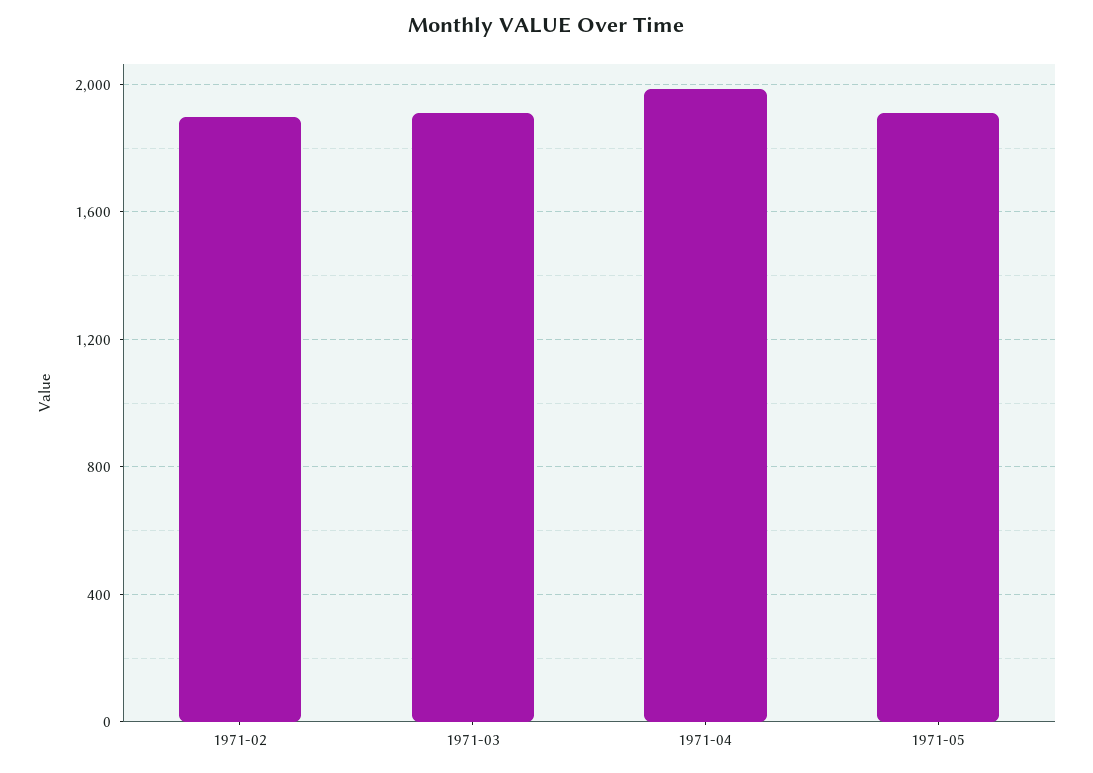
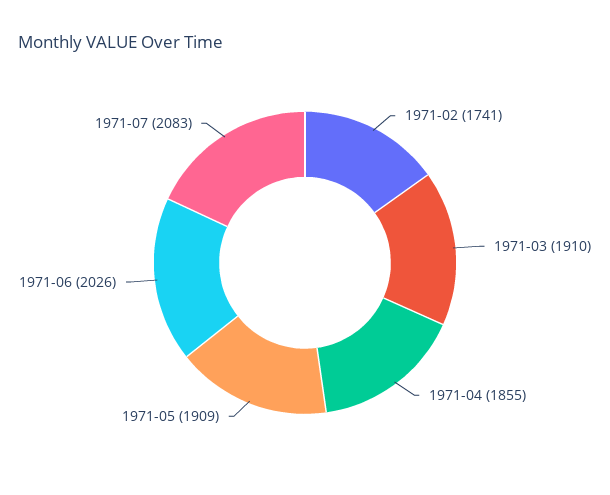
1971-02: 1900 -> 1741
1971-04: 2000 -> 1855
1971-06: none -> 2026
1971-07: none -> 2083

